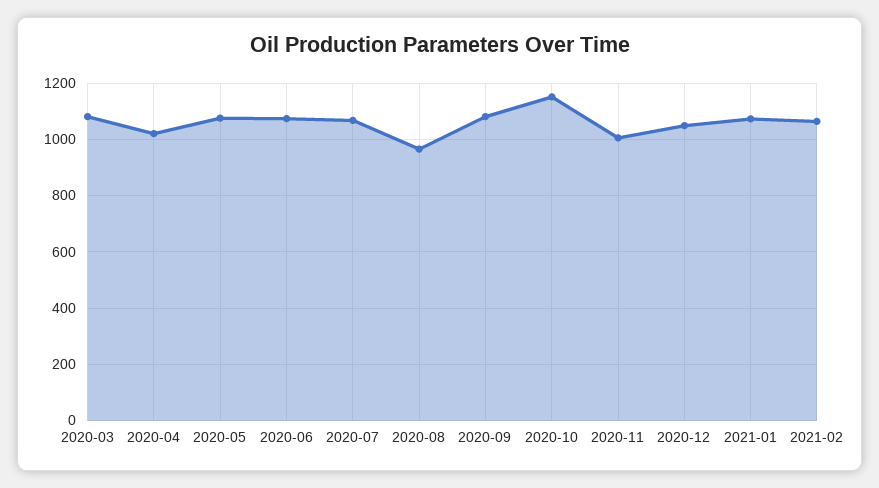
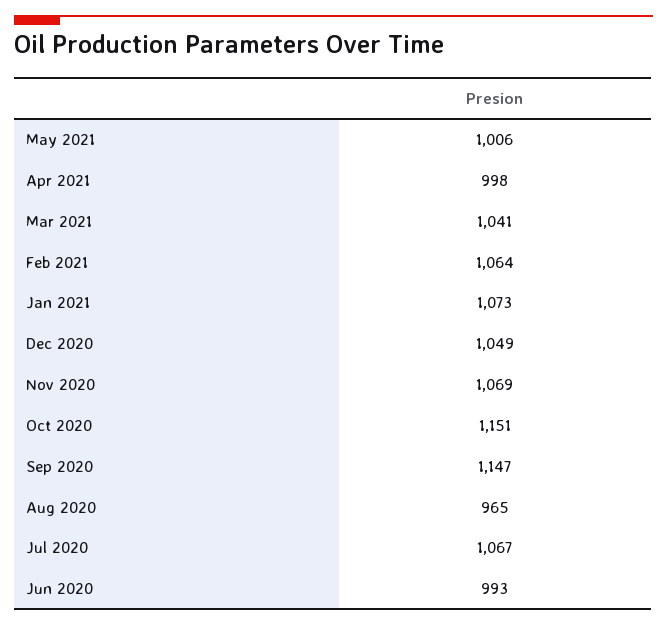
2020-03: 1075 -> none
2020-04: 1025 -> none
2020-05: 1075 -> none
2020-06: 1075 -> 993
2020-09: 1075 -> 1147
2020-11: 1000 -> 1069
May 2021: none -> 1006
Apr 2021: none -> 998
Mar 2021: none -> 1041

